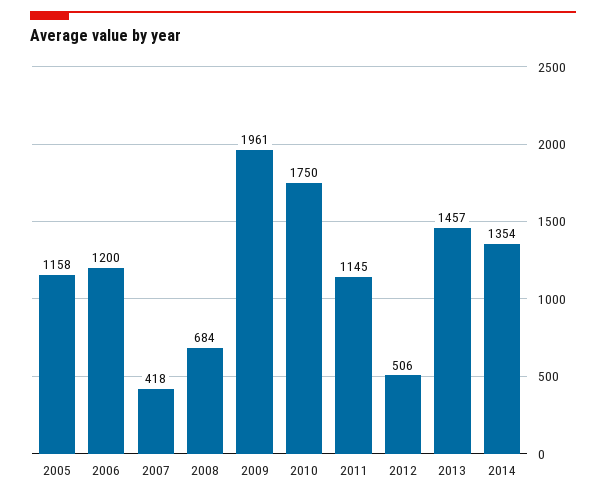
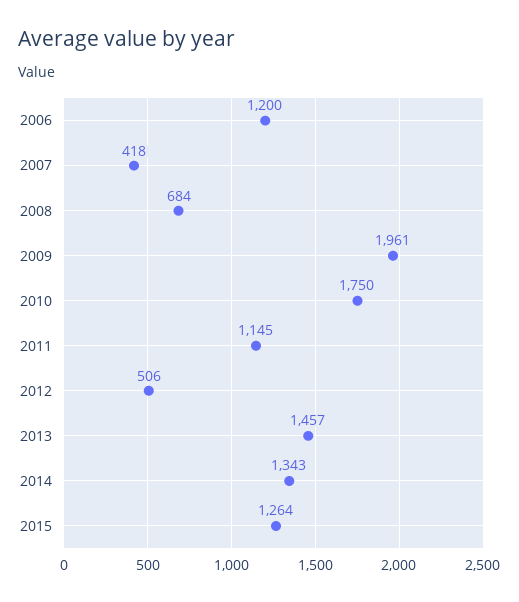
2005: 1158 -> none
2014: 1354 -> 1343
2015: none -> 1264

